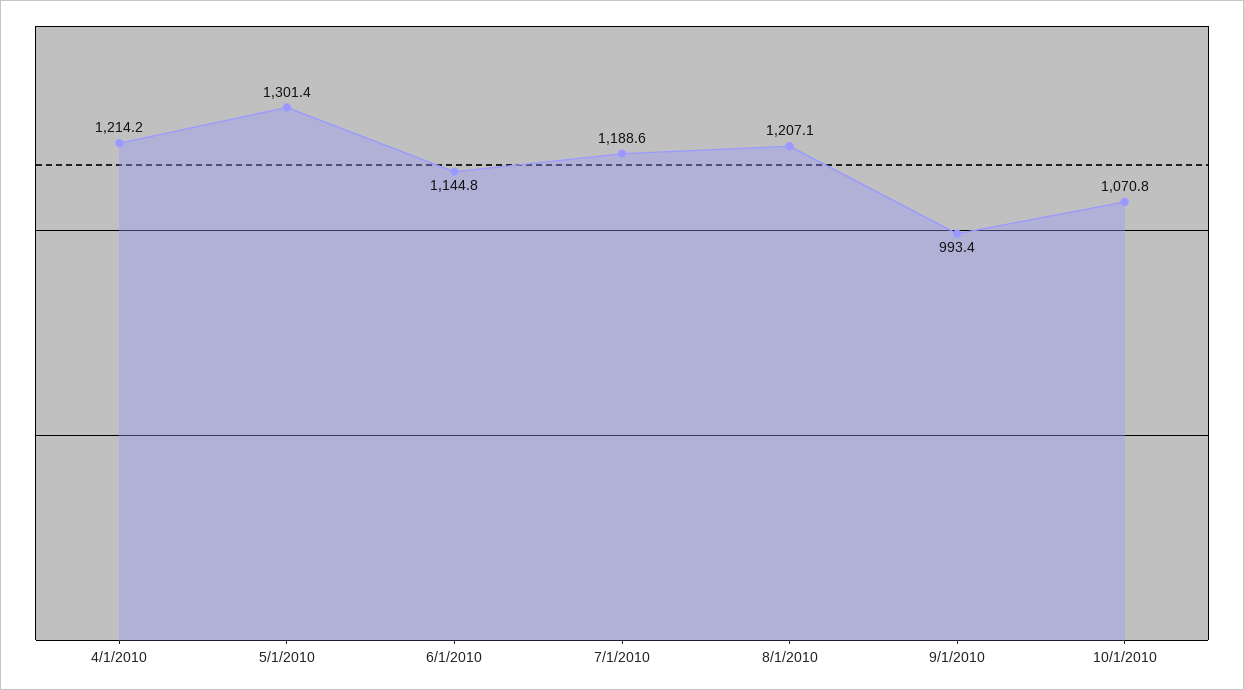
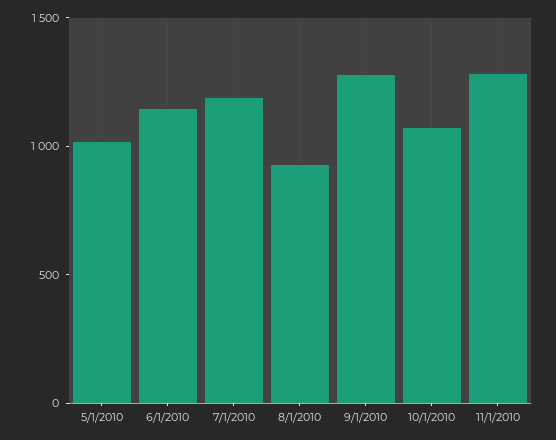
4/1/2010: 1214.2 -> none
5/1/2010: 1301.4 -> 1000
8/1/2010: 1207.1 -> 900
9/1/2010: 993.4 -> 1300
11/1/2010: none -> 1300

